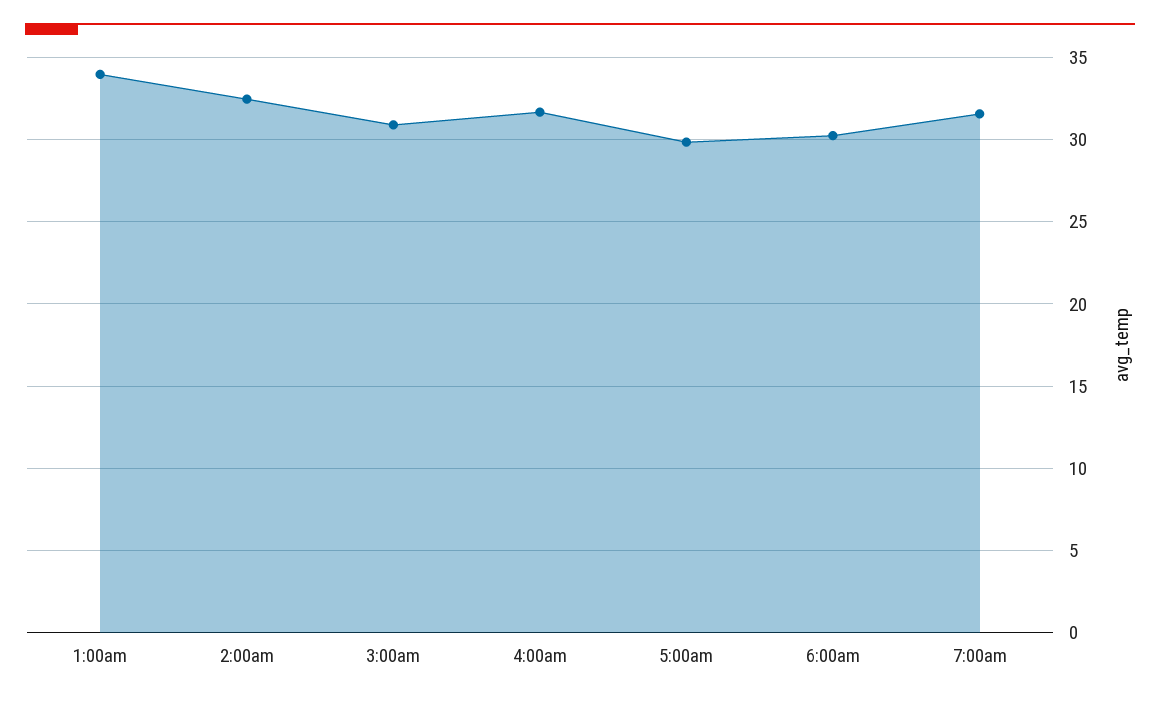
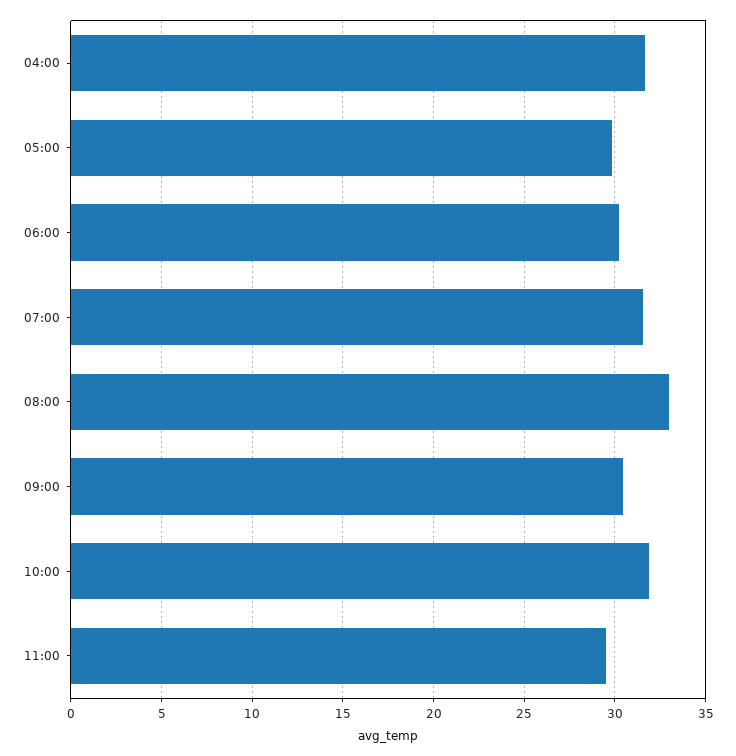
1:00am: 34 -> none
2:00am: 32.5 -> none
3:00am: 31 -> none
08:00: none -> 33
09:00: none -> 30.5
10:00: none -> 32
11:00: none -> 29.5

